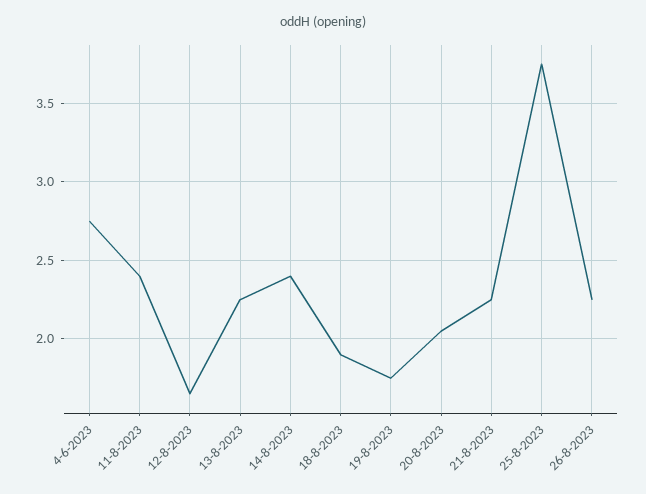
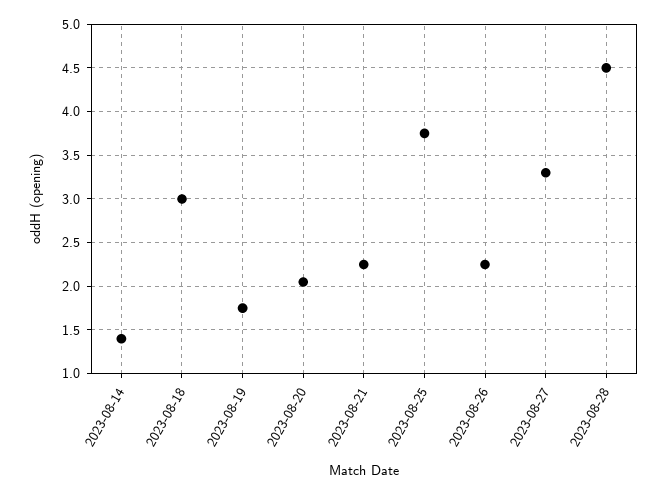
4-6-2023: 2.75 -> none
11-8-2023: 2.4 -> none
12-8-2023: 1.65 -> none
13-8-2023: 2.25 -> none
14-8-2023: 2.4 -> 1.4
18-8-2023: 1.9 -> 3
2023-08-27: none -> 3.3
2023-08-28: none -> 4.5

